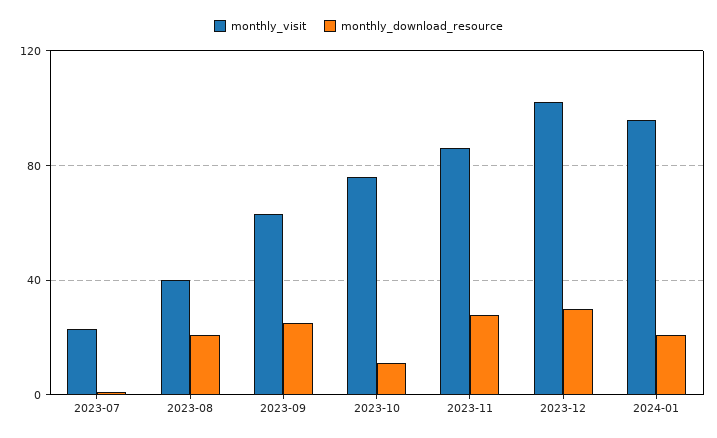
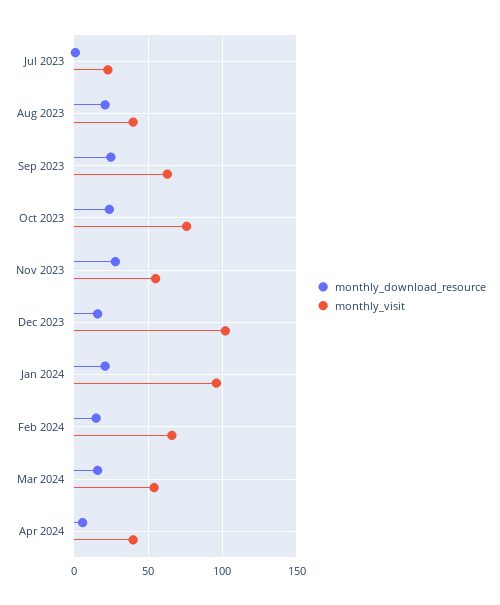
monthly_download_resource, 2023-10: 10 -> 25
monthly_visit, 2023-11: 85 -> 55
monthly_download_resource, 2023-12: 30 -> 15
monthly_download_resource, Feb 2024: none -> 15
monthly_visit, Feb 2024: none -> 65
monthly_download_resource, Mar 2024: none -> 15
monthly_visit, Mar 2024: none -> 55
monthly_download_resource, Apr 2024: none -> 5
monthly_visit, Apr 2024: none -> 40

